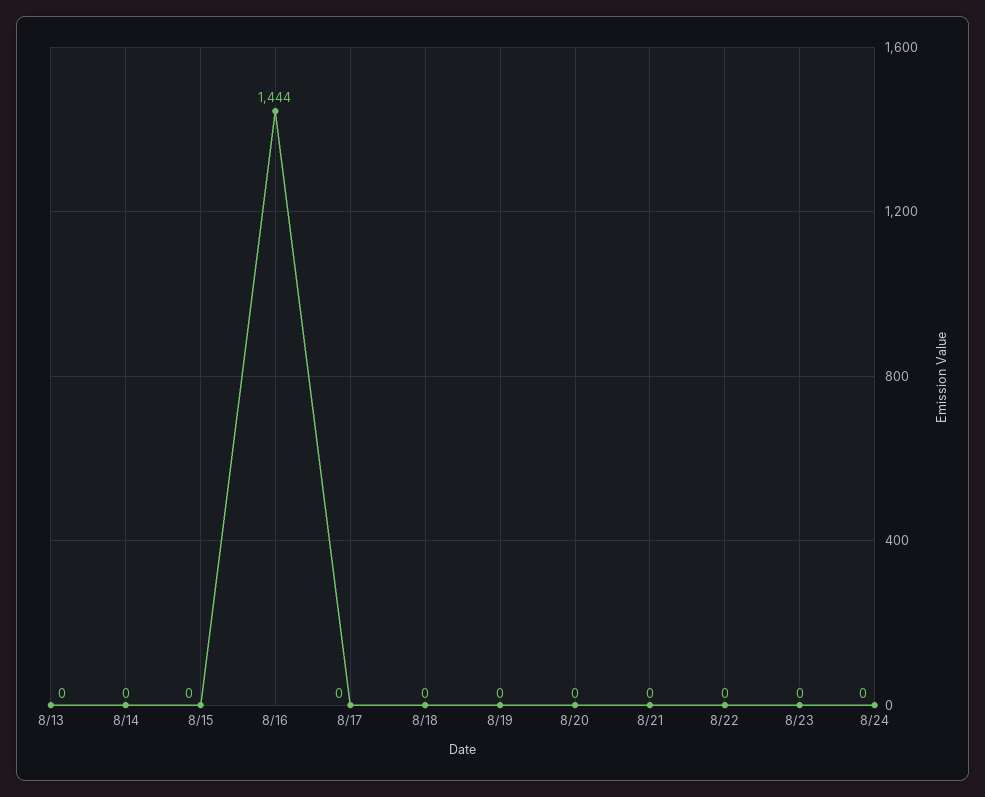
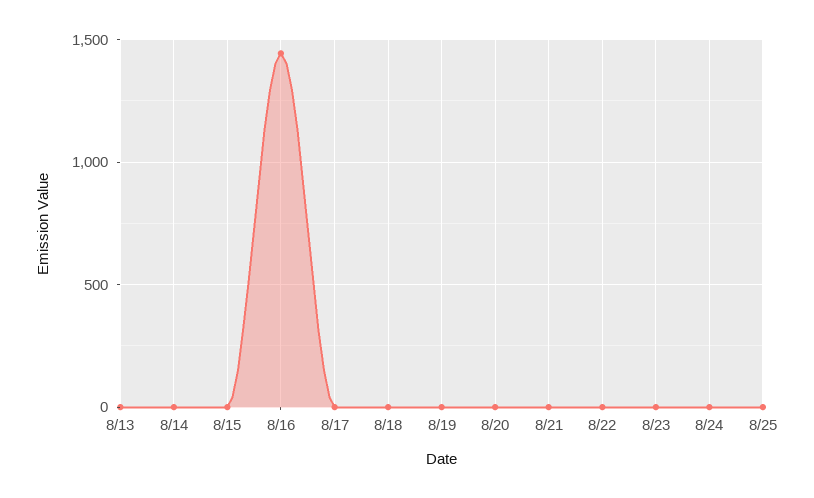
8/25: none -> 0

